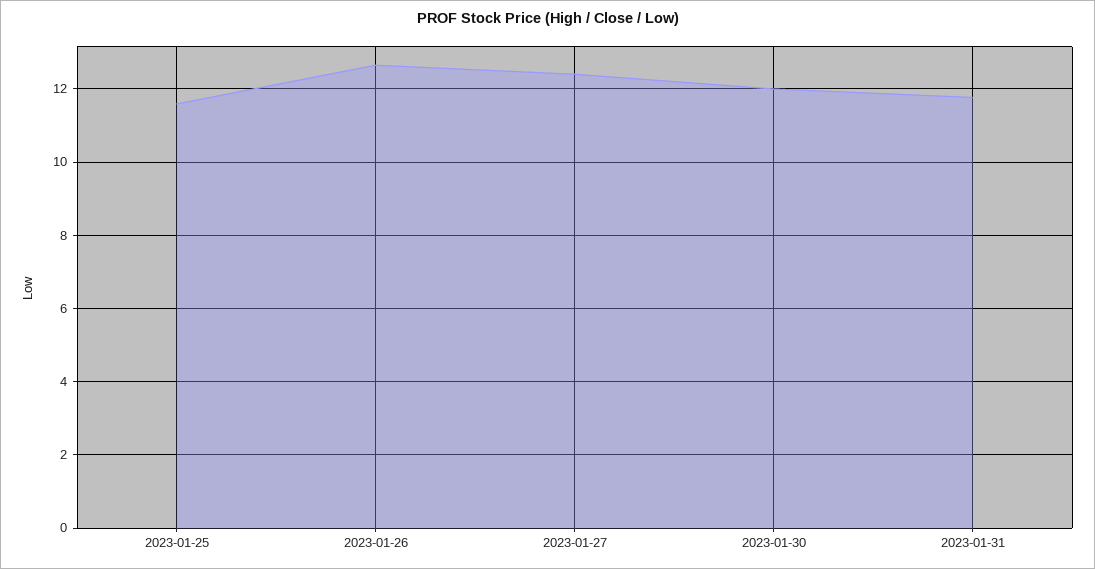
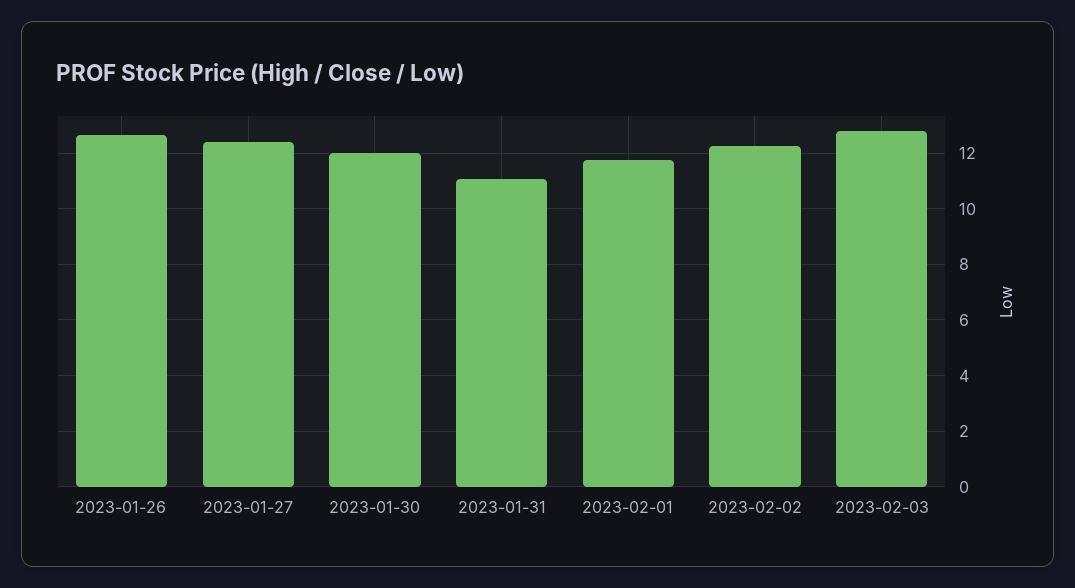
2023-01-25: 11.6 -> none
2023-01-31: 11.8 -> 11
2023-02-01: none -> 11.75
2023-02-02: none -> 12.25
2023-02-03: none -> 12.75

